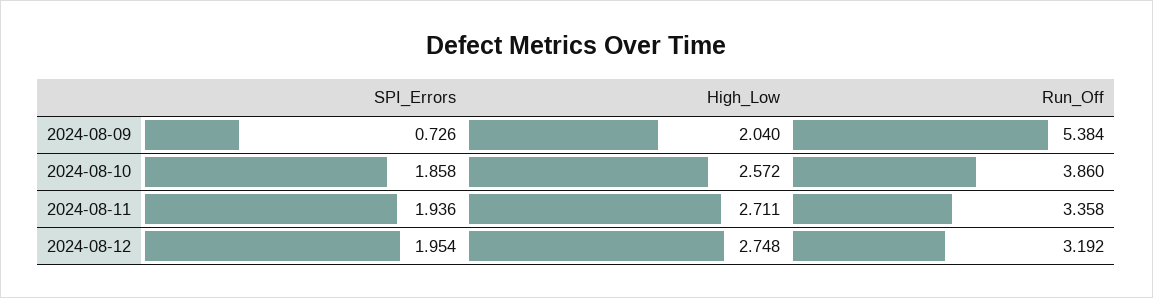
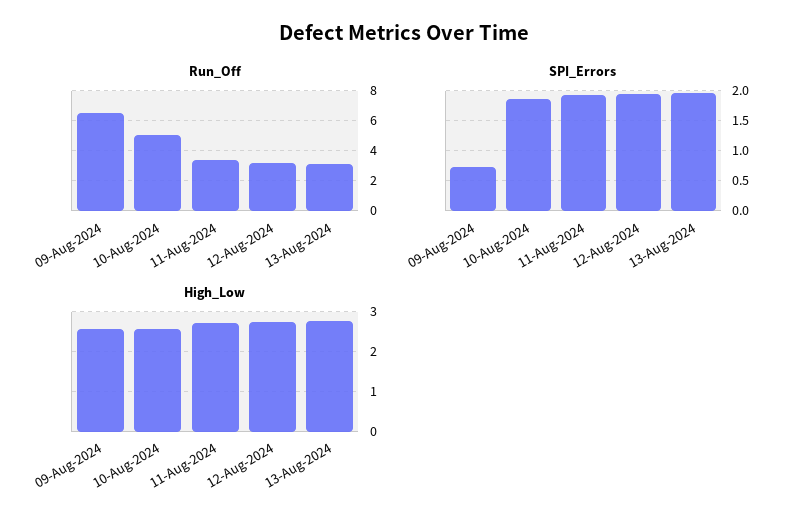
High_Low, 2024-08-09: 2.04 -> 2.6
Run_Off, 2024-08-09: 5.384 -> 6.5
Run_Off, 2024-08-10: 3.86 -> 5
Run_Off, 13-Aug-2024: none -> 3
SPI_Errors, 13-Aug-2024: none -> 2
High_Low, 13-Aug-2024: none -> 2.8

